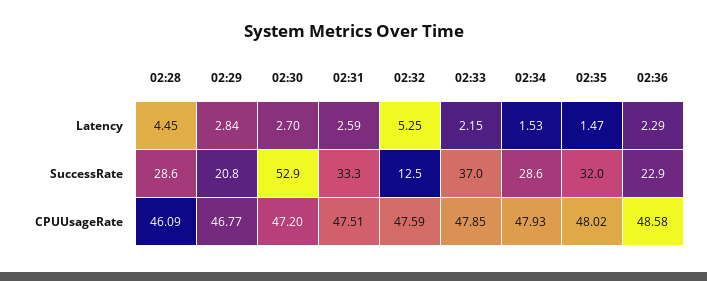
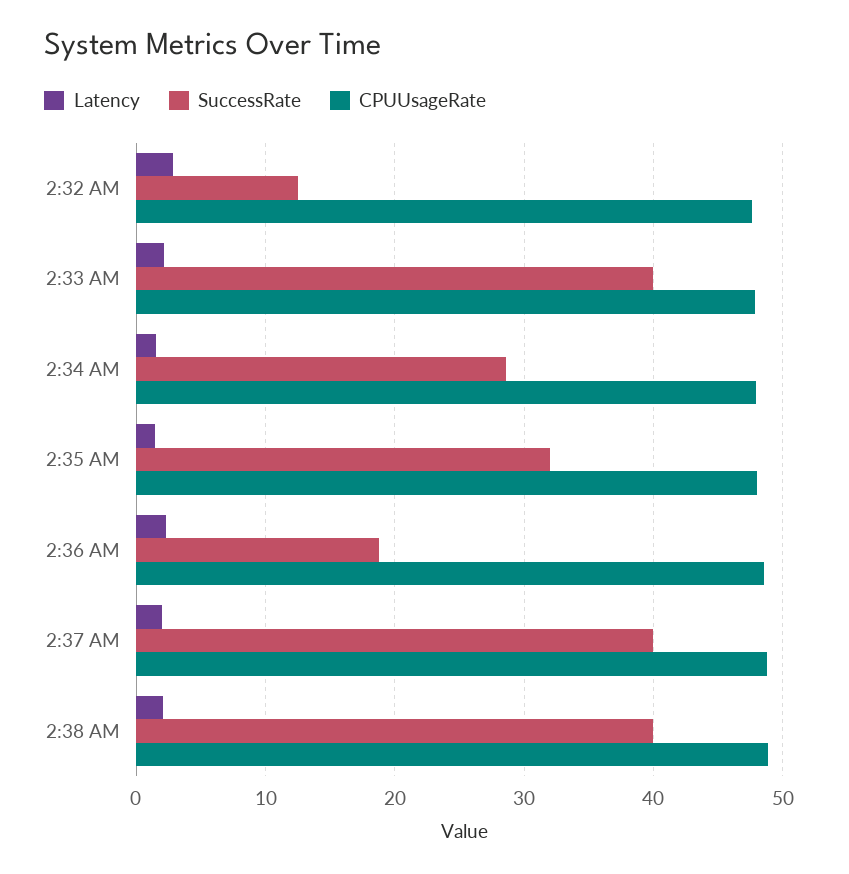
Latency, 02:28: 4.45 -> none
Latency, 02:29: 2.84 -> none
Latency, 02:30: 2.7 -> none
Latency, 02:31: 2.59 -> none
Latency, 02:32: 5.25 -> 3
SuccessRate, 02:28: 28.6 -> none
SuccessRate, 02:29: 20.8 -> none
SuccessRate, 02:30: 52.9 -> none
SuccessRate, 02:31: 33.3 -> none
SuccessRate, 02:33: 37 -> 40
SuccessRate, 02:36: 22.9 -> 19
CPUUsageRate, 02:28: 46.09 -> none
CPUUsageRate, 02:29: 46.77 -> none
CPUUsageRate, 02:30: 47.2 -> none
CPUUsageRate, 02:31: 47.51 -> none
Latency, 2:37 AM: none -> 2
SuccessRate, 2:37 AM: none -> 40
CPUUsageRate, 2:37 AM: none -> 49
Latency, 2:38 AM: none -> 2
SuccessRate, 2:38 AM: none -> 40
CPUUsageRate, 2:38 AM: none -> 49

